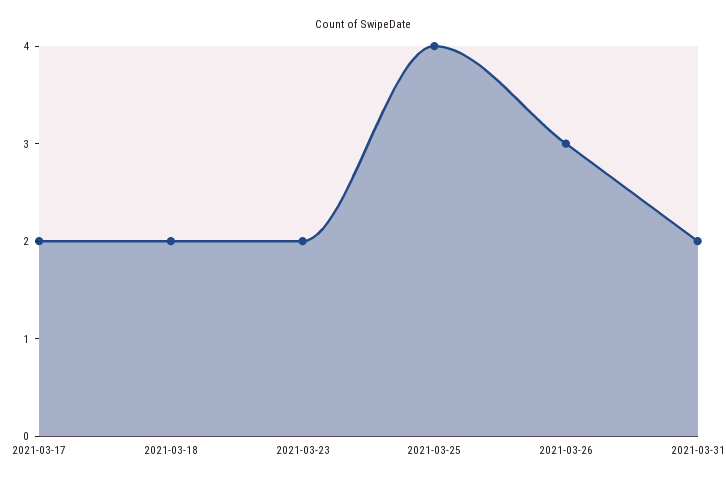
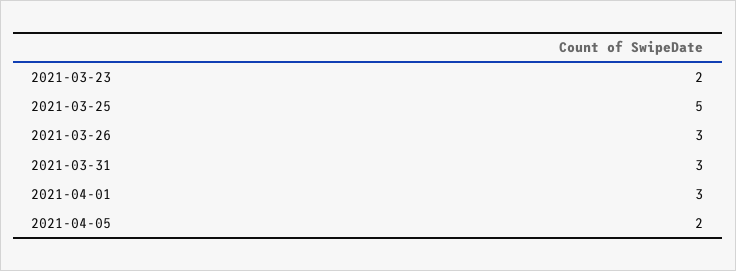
2021-03-17: 2 -> none
2021-03-18: 2 -> none
2021-03-25: 4 -> 5
2021-03-31: 2 -> 3
2021-04-01: none -> 3
2021-04-05: none -> 2

